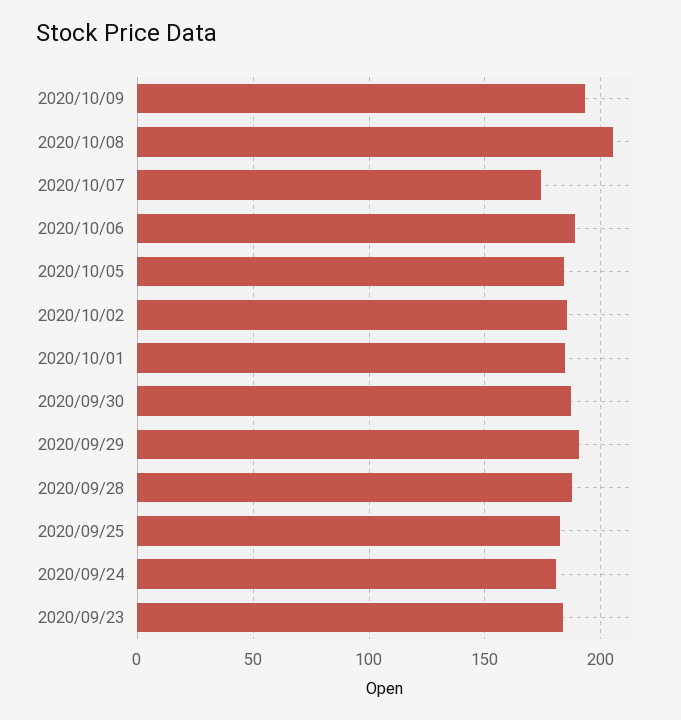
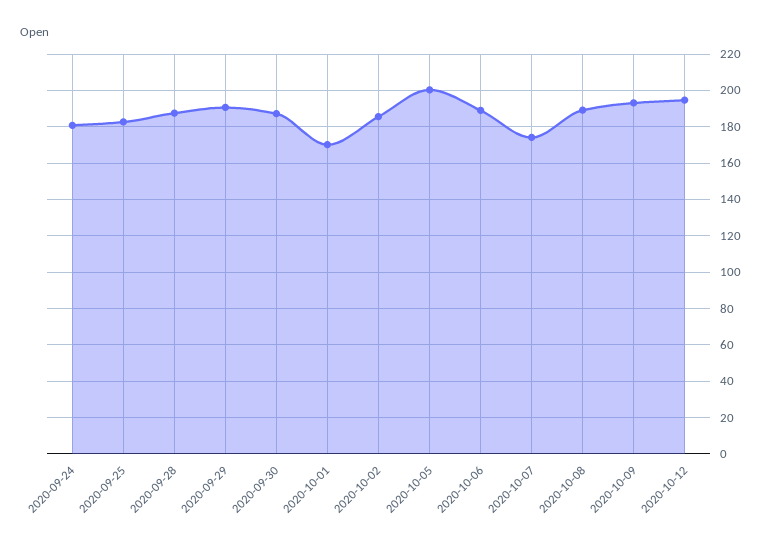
2020/10/08: 205 -> 190
2020/10/05: 185 -> 200
2020/10/01: 185 -> 170
2020/09/23: 185 -> none
2020-10-12: none -> 195

